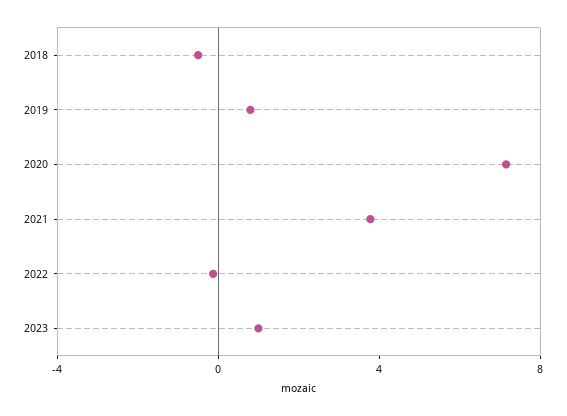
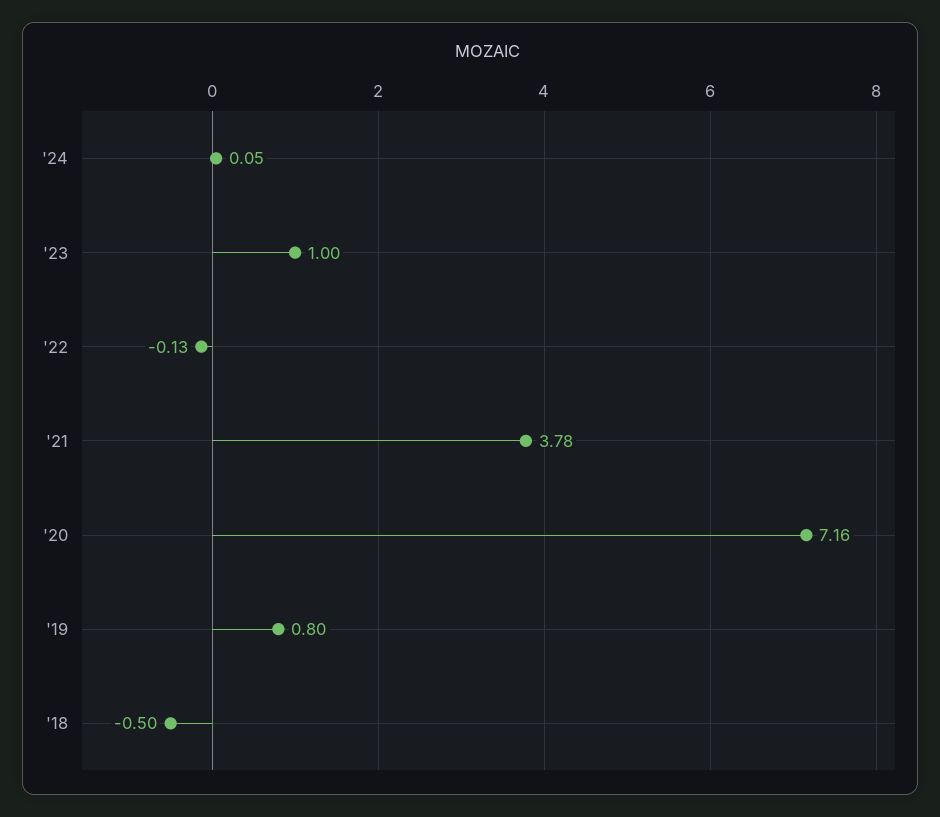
'24: none -> 0.05

